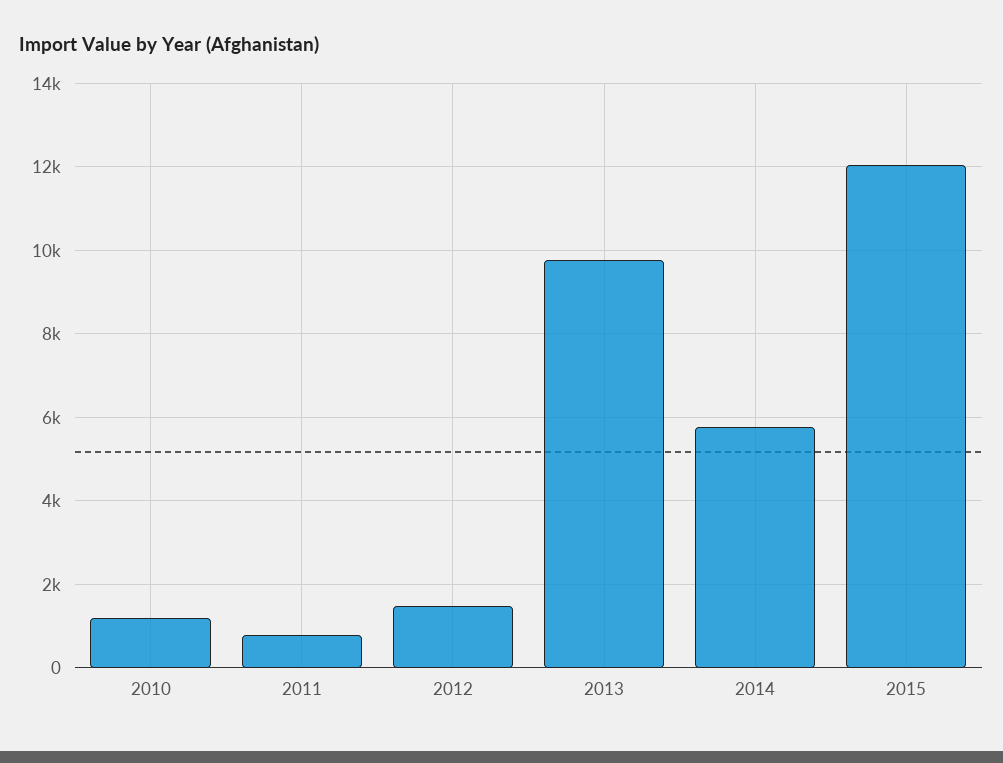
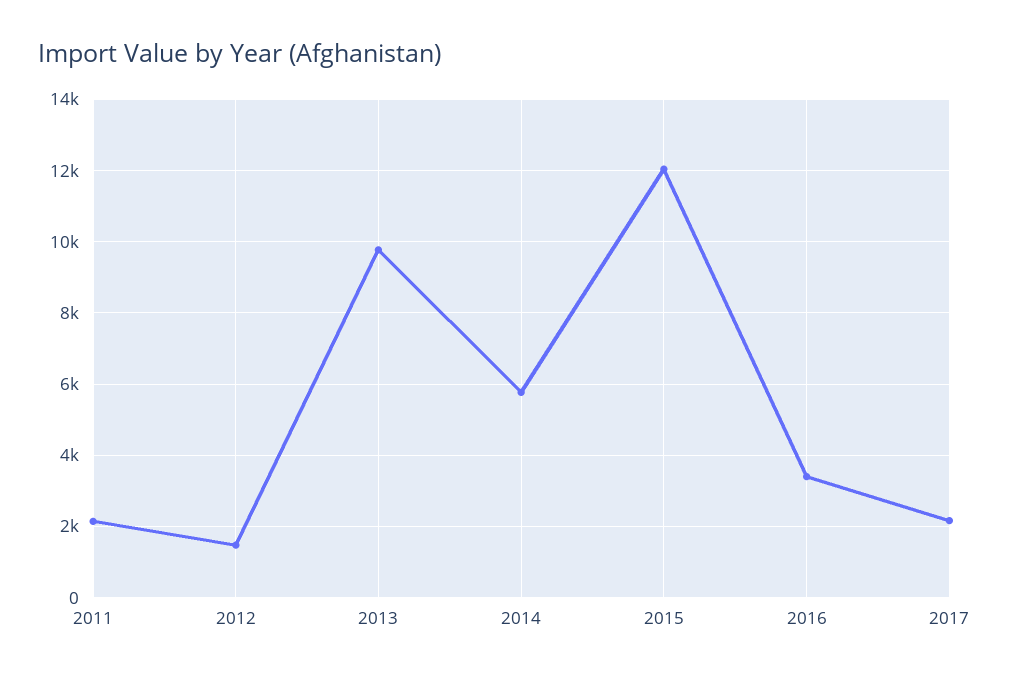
2010: 1200 -> none
2011: 800 -> 2200
2016: none -> 3400
2017: none -> 2200

